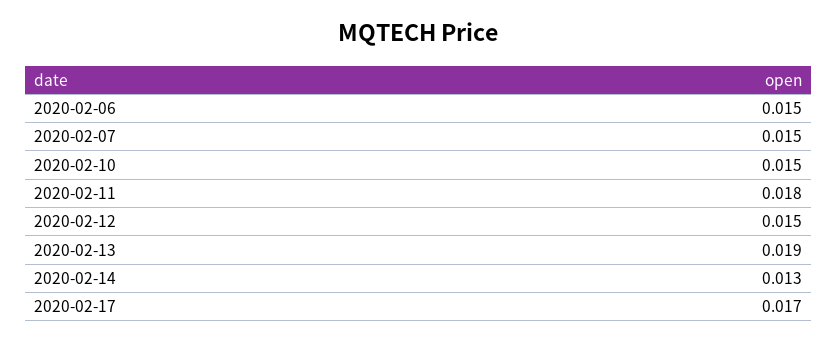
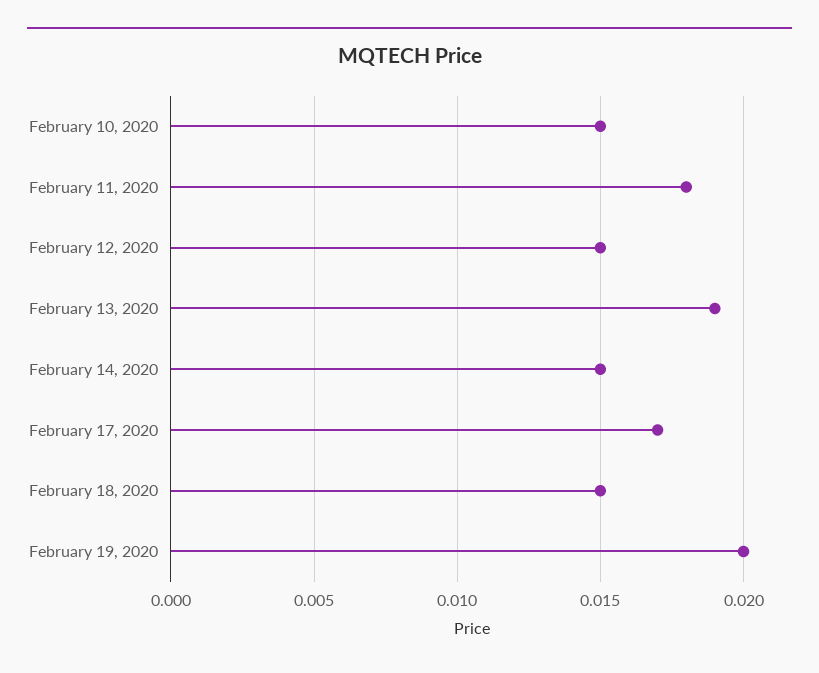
2020-02-06: 0.015 -> none
2020-02-07: 0.015 -> none
2020-02-14: 0.013 -> 0.015
February 18, 2020: none -> 0.015
February 19, 2020: none -> 0.02

